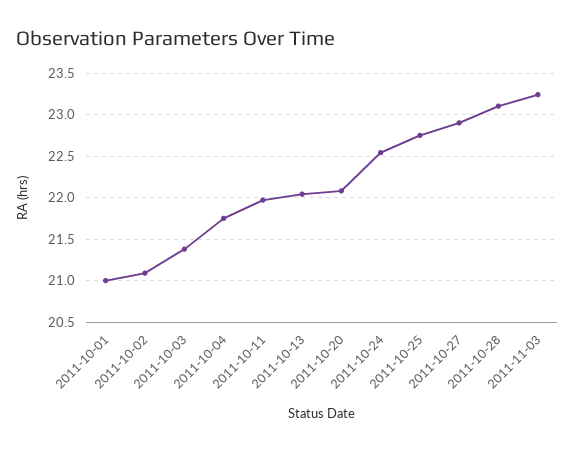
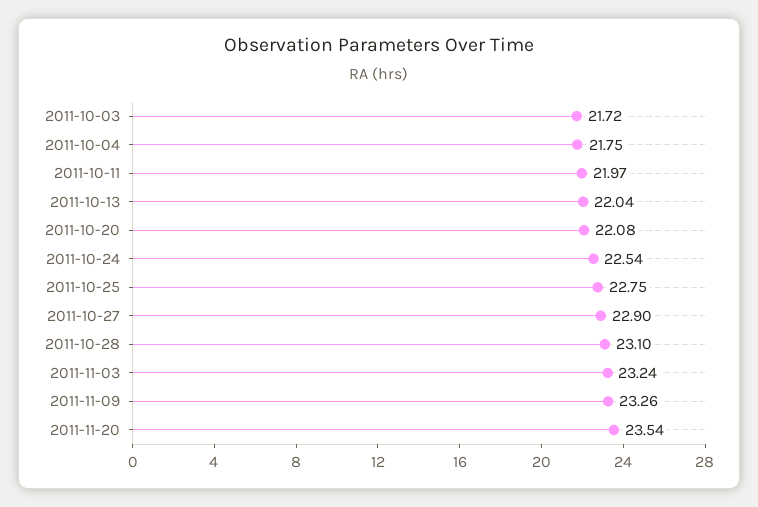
2011-10-01: 21 -> none
2011-10-02: 21.1 -> none
2011-10-03: 21.4 -> 21.72
2011-11-09: none -> 23.26
2011-11-20: none -> 23.54

